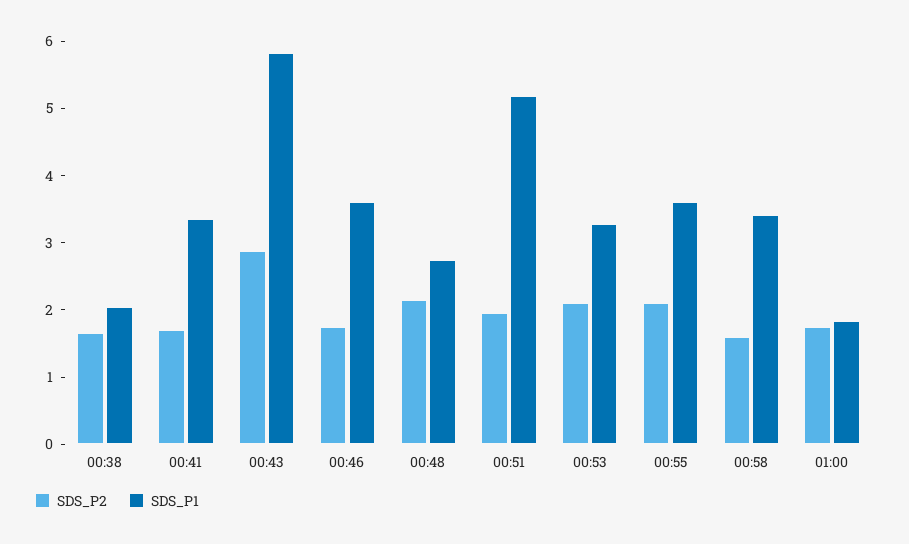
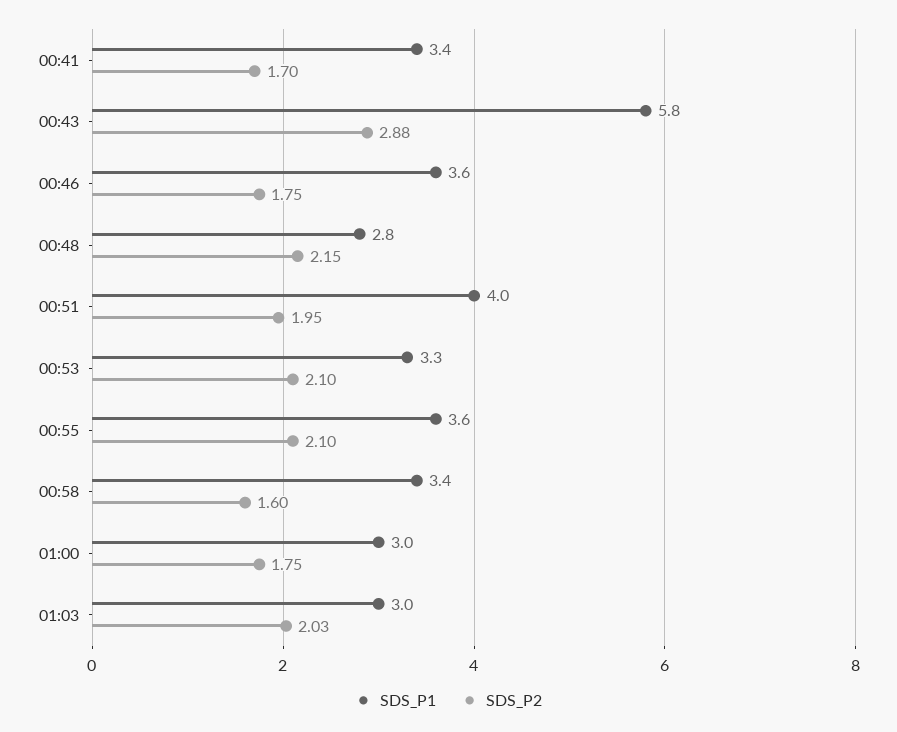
SDS_P2, 00:38: 1.6 -> none
SDS_P1, 00:38: 2 -> none
SDS_P1, 00:51: 5.2 -> 4
SDS_P1, 01:00: 1.8 -> 3
SDS_P1, 01:03: none -> 3
SDS_P2, 01:03: none -> 2.03

